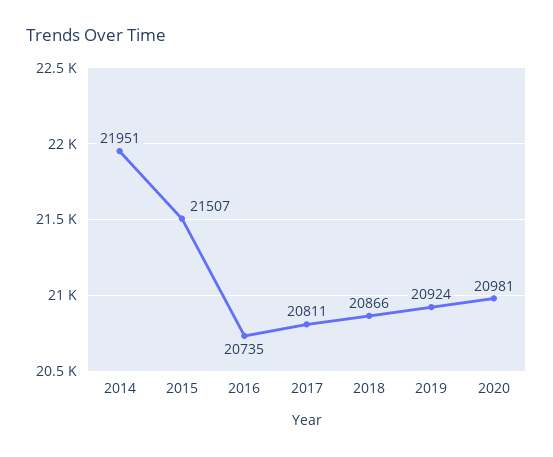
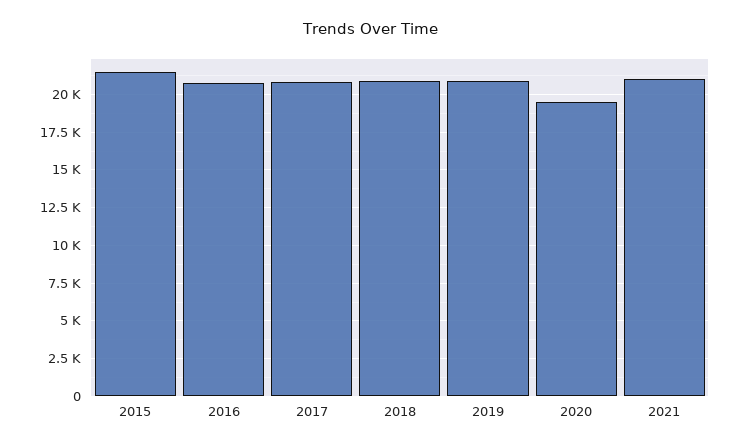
2014: 21951 -> none
2020: 20981 -> 19500
2021: none -> 21000

